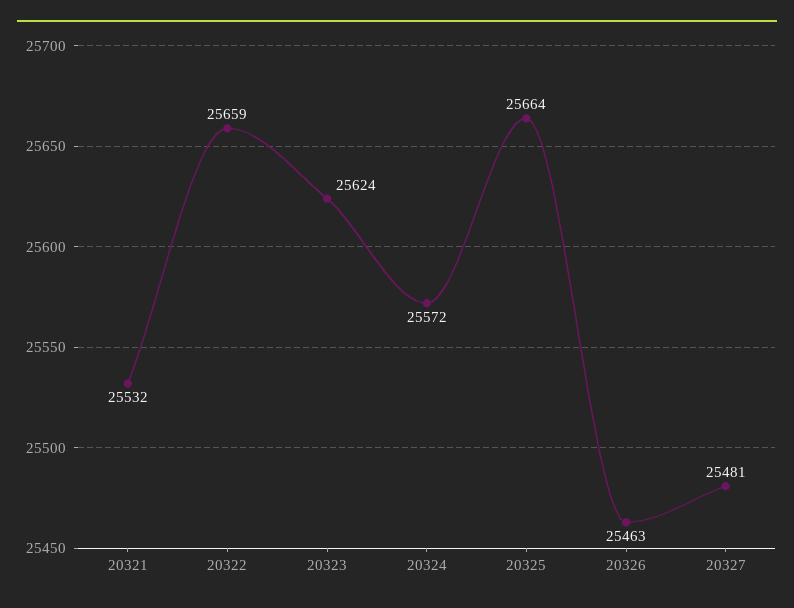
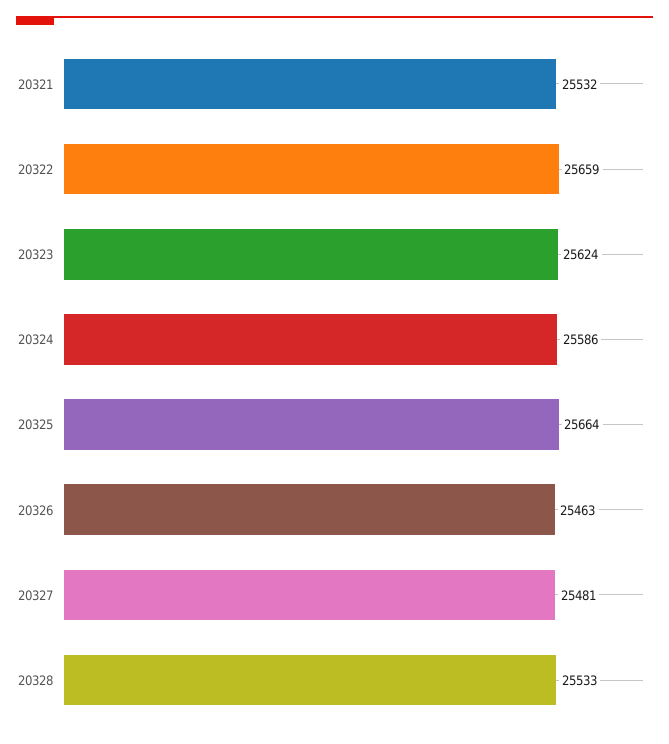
20324: 25572 -> 25586
20328: none -> 25533

